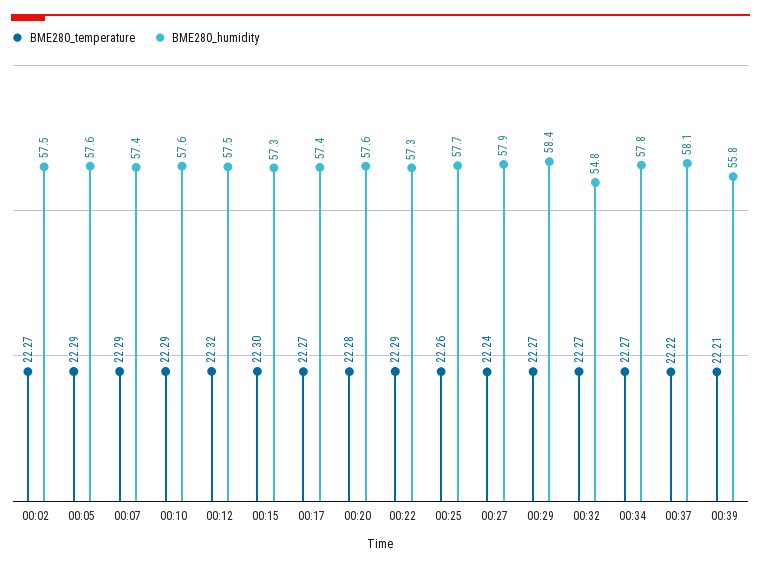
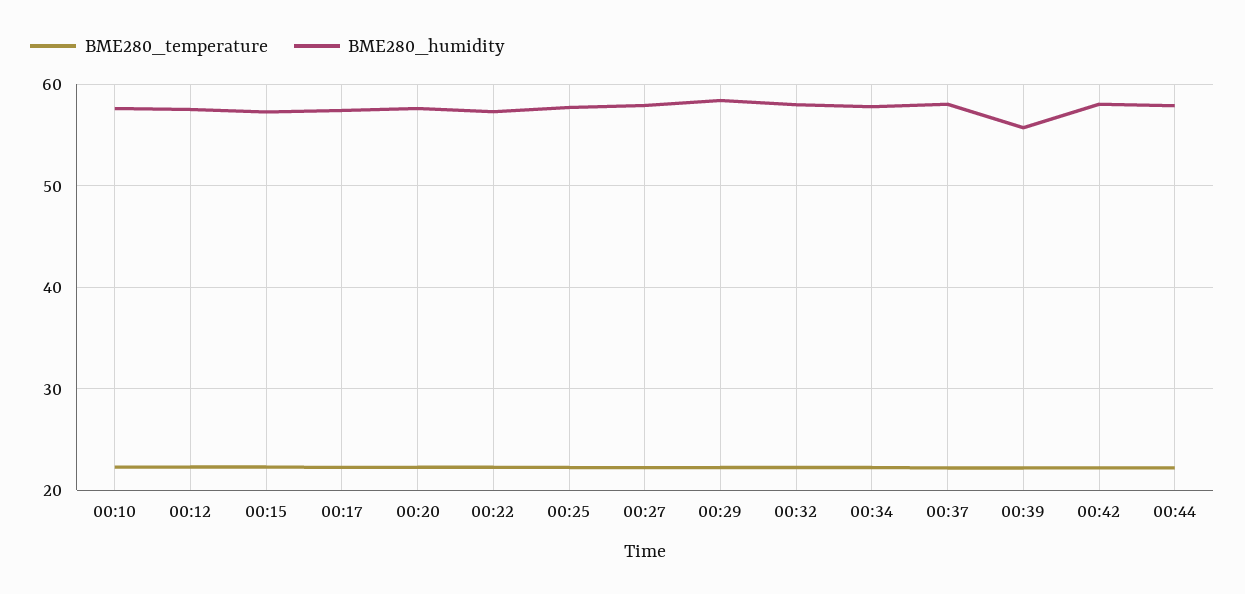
BME280_temperature, 00:02: 22.27 -> none
BME280_humidity, 00:02: 57.5 -> none
BME280_temperature, 00:05: 22.29 -> none
BME280_humidity, 00:05: 57.6 -> none
BME280_temperature, 00:07: 22.29 -> none
BME280_humidity, 00:07: 57.4 -> none
BME280_humidity, 00:32: 54.8 -> 58
BME280_temperature, 00:42: none -> 22
BME280_humidity, 00:42: none -> 58
BME280_temperature, 00:44: none -> 22
BME280_humidity, 00:44: none -> 58

